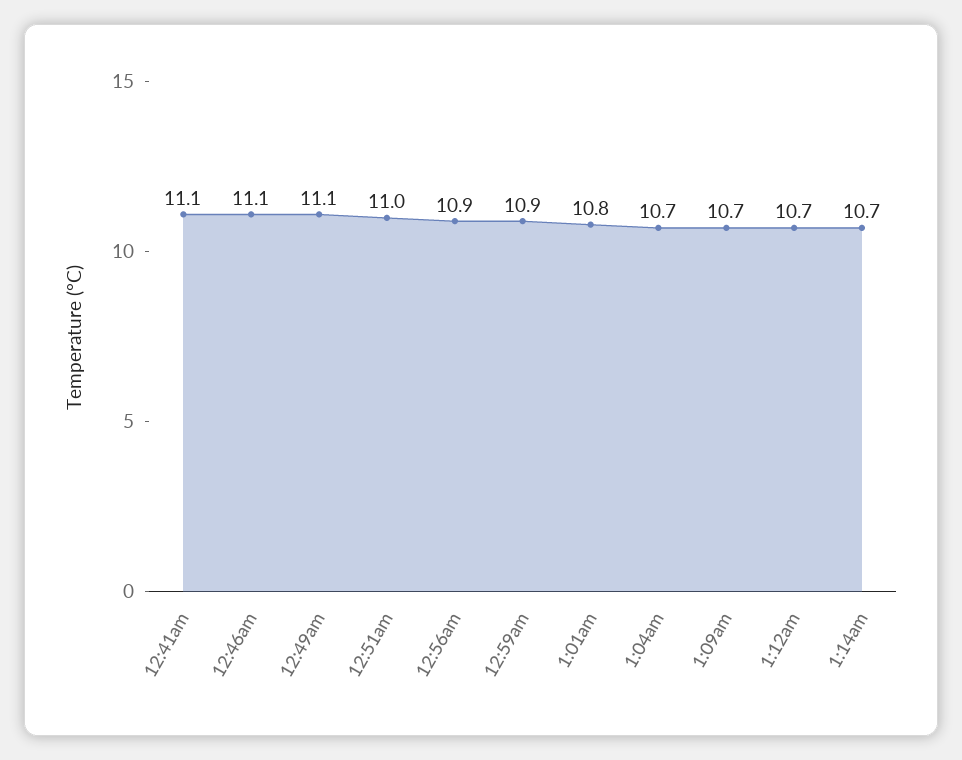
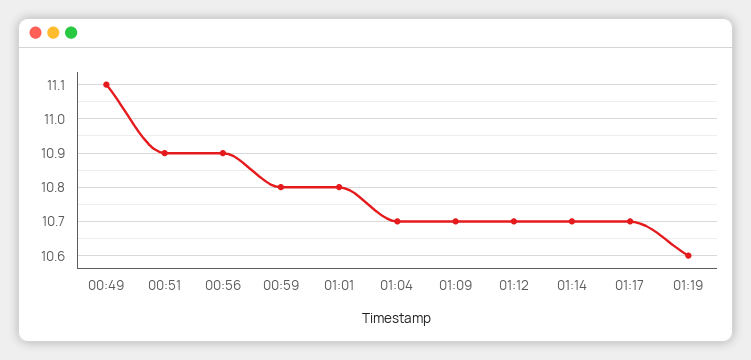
12:41am: 11.1 -> none
12:46am: 11.1 -> none
12:51am: 11 -> 10.9
12:59am: 10.9 -> 10.8
01:17: none -> 10.7
01:19: none -> 10.6

